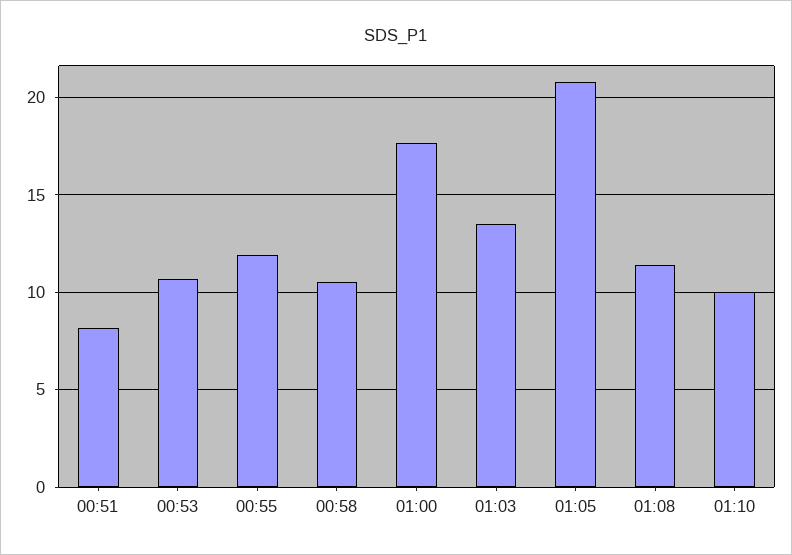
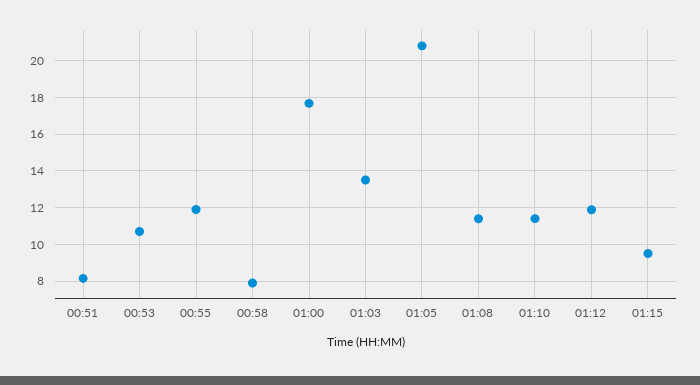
00:58: 10.5 -> 8
01:10: 10 -> 11.5
01:12: none -> 12
01:15: none -> 9.5

